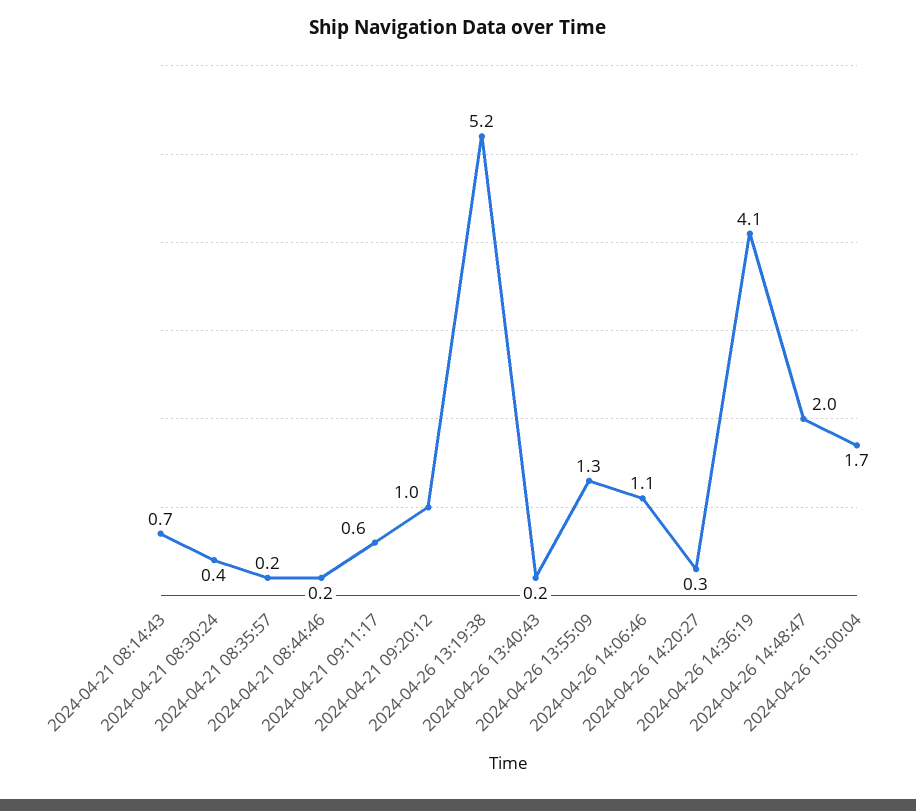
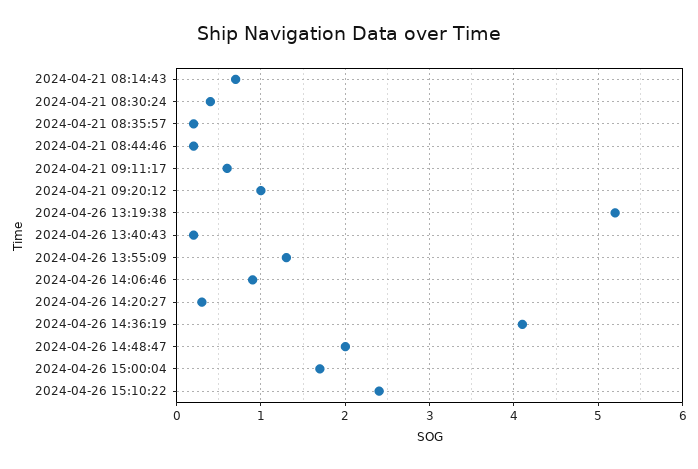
2024-04-26 14:06:46: 1.1 -> 0.9
2024-04-26 15:10:22: none -> 2.4

